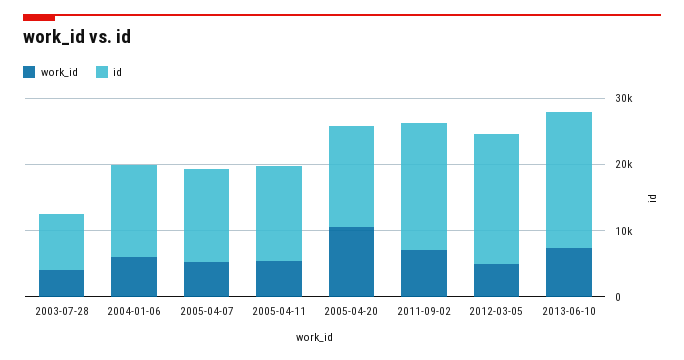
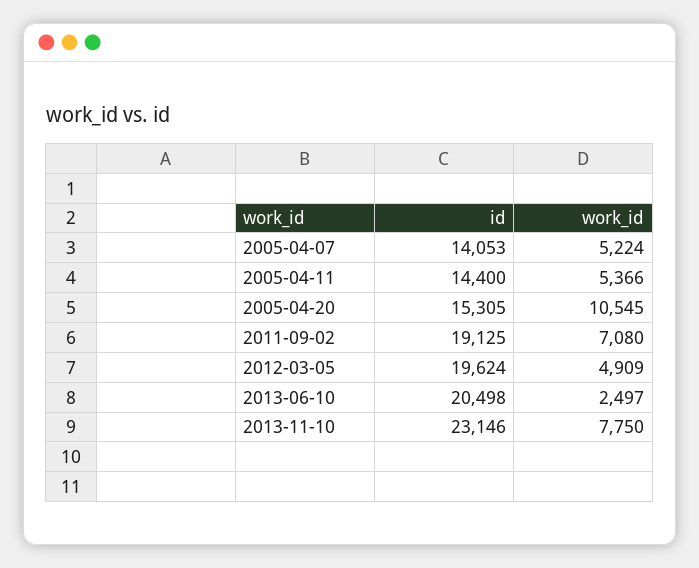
work_id, 2003-07-28: 4000 -> none
id, 2003-07-28: 8000 -> none
work_id, 2004-01-06: 6000 -> none
id, 2004-01-06: 14000 -> none
work_id, 2013-06-10: 8000 -> 2497
id, 2013-11-10: none -> 23146
work_id, 2013-11-10: none -> 7750

